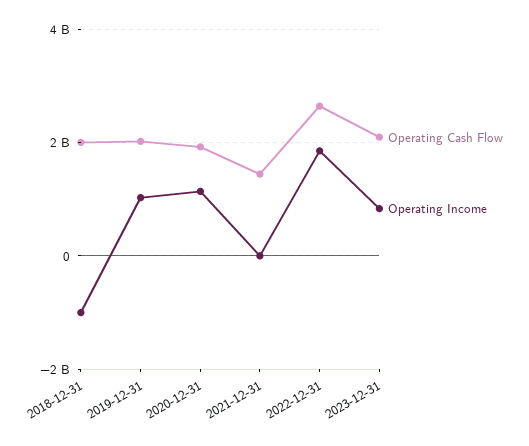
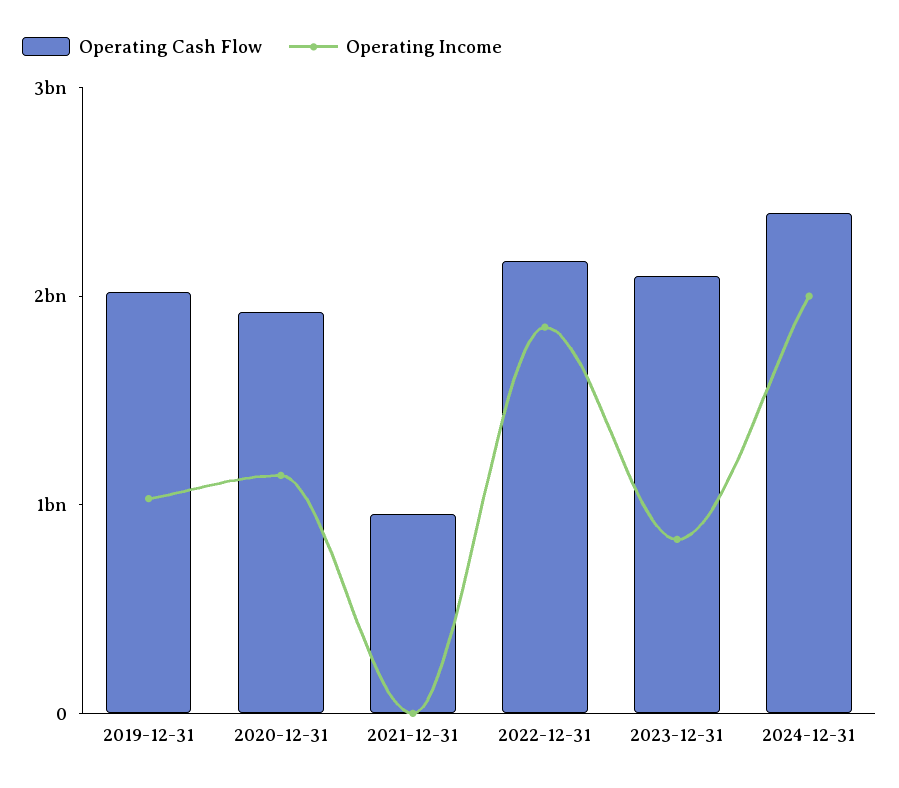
Operating Cash Flow, 2018-12-31: 2000000000 -> none
Operating Income, 2018-12-31: -1000000000 -> none
Operating Cash Flow, 2021-12-31: 1400000000 -> 1000000000
Operating Cash Flow, 2022-12-31: 2600000000 -> 2200000000
Operating Cash Flow, 2024-12-31: none -> 2400000000
Operating Income, 2024-12-31: none -> 2000000000

